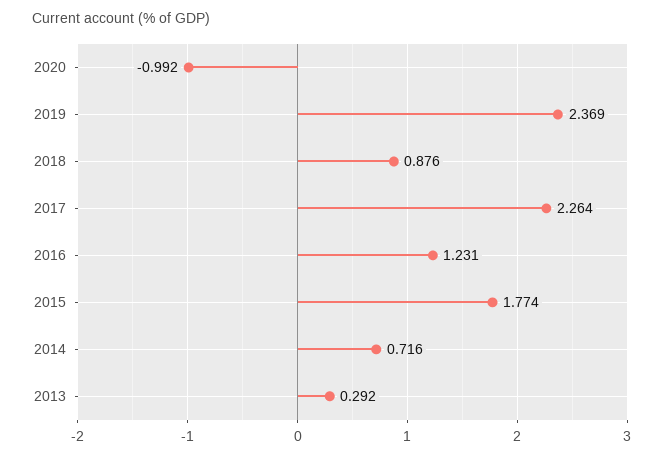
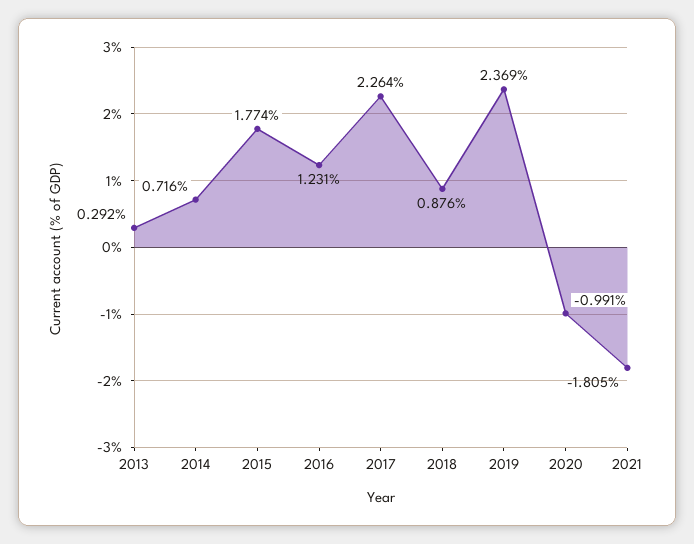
2020: -0.992 -> -0.991
2021: none -> -1.805

